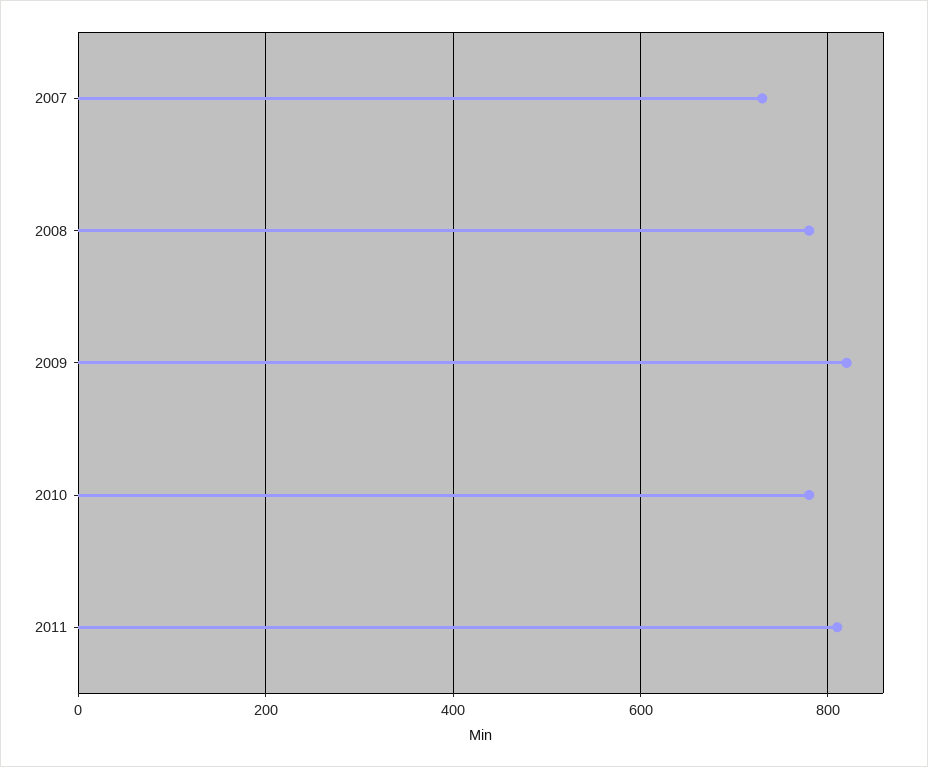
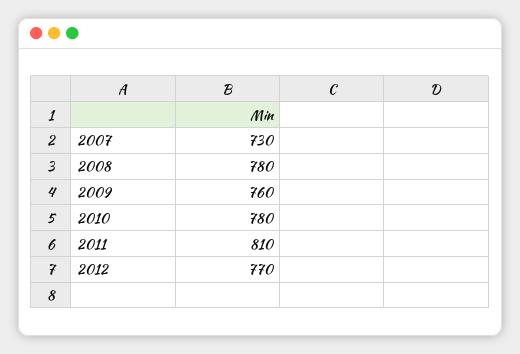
2009: 820 -> 760
2012: none -> 770

